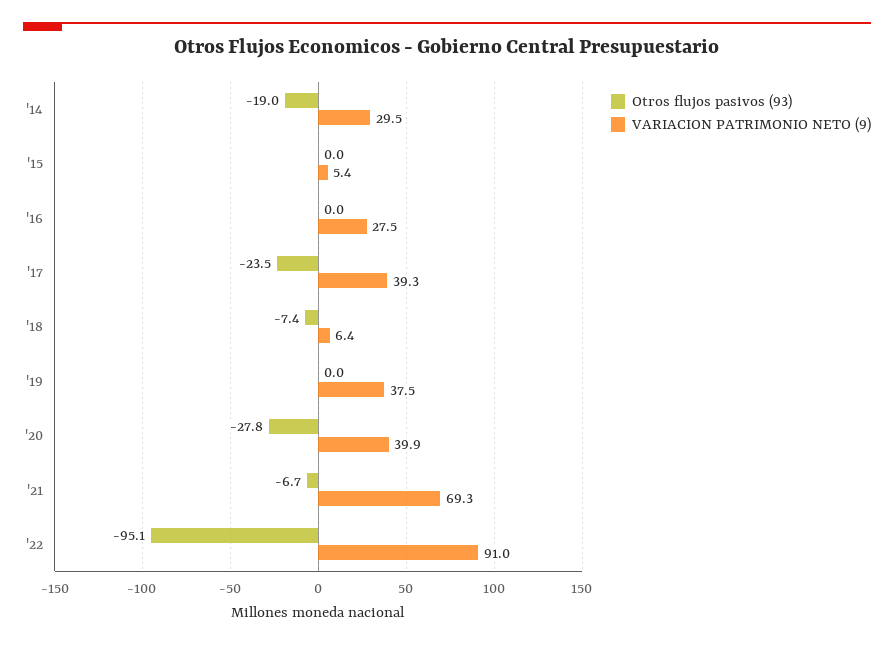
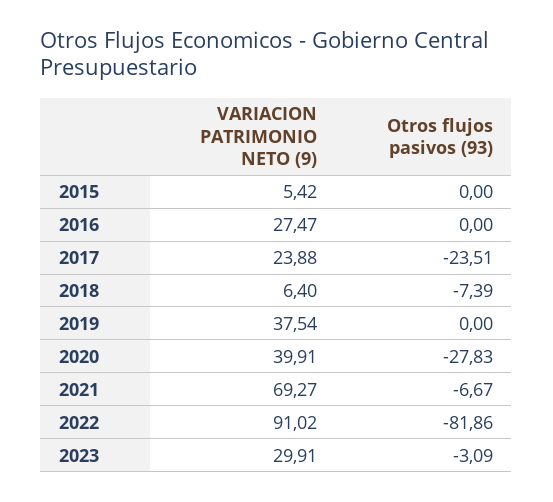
Otros flujos pasivos (93), '14: -19 -> none
VARIACION PATRIMONIO NETO (9), '14: 29.5 -> none
VARIACION PATRIMONIO NETO (9), '17: 39.3 -> 23.88
Otros flujos pasivos (93), '22: -95.1 -> -81.86
VARIACION PATRIMONIO NETO (9), 2023: none -> 29.91
Otros flujos pasivos (93), 2023: none -> -3.09

